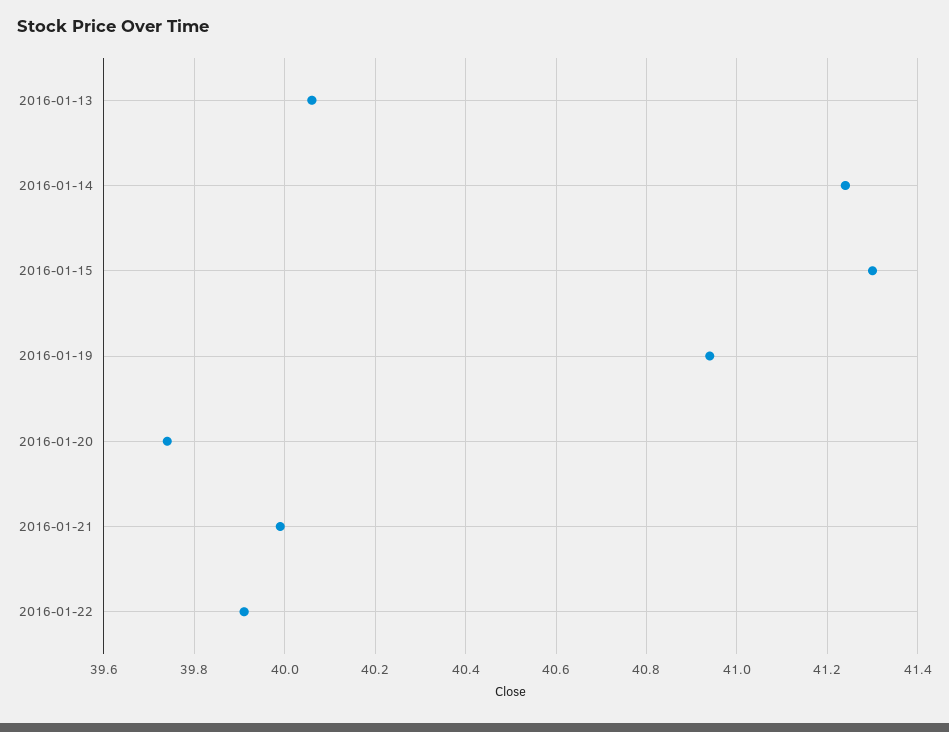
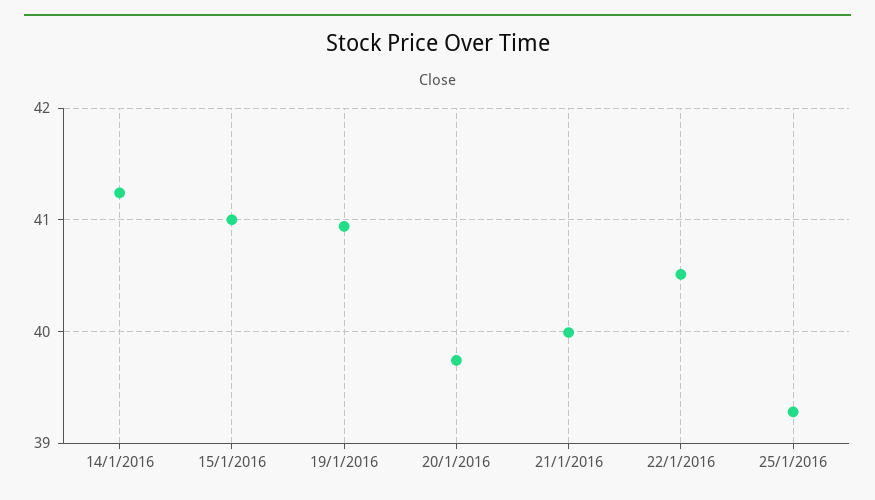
2016-01-13: 40.05 -> none
2016-01-15: 41.3 -> 41
2016-01-22: 39.9 -> 40.5
25/1/2016: none -> 39.3

